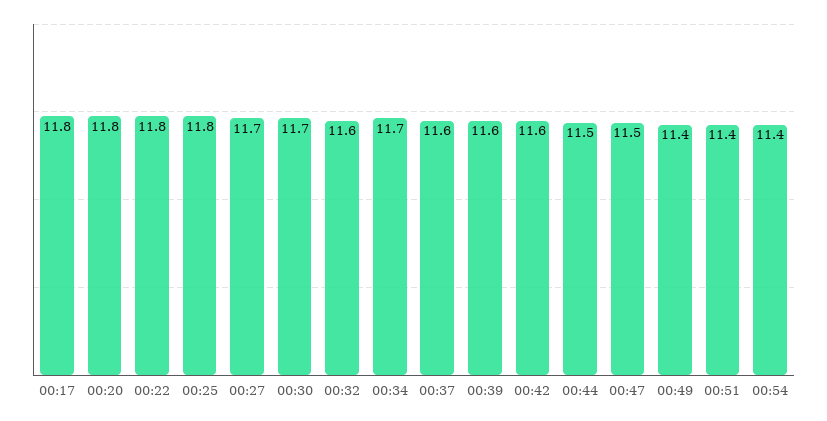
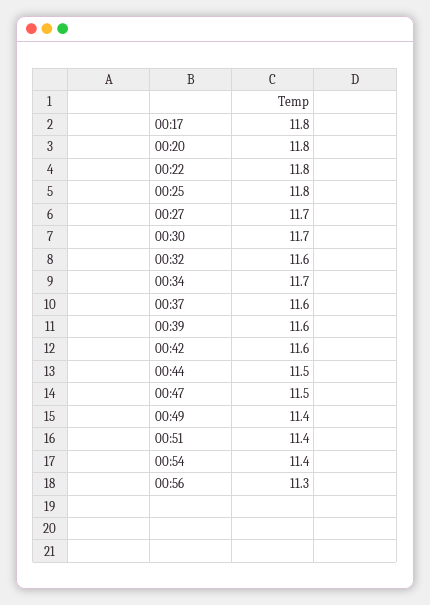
00:56: none -> 11.3

